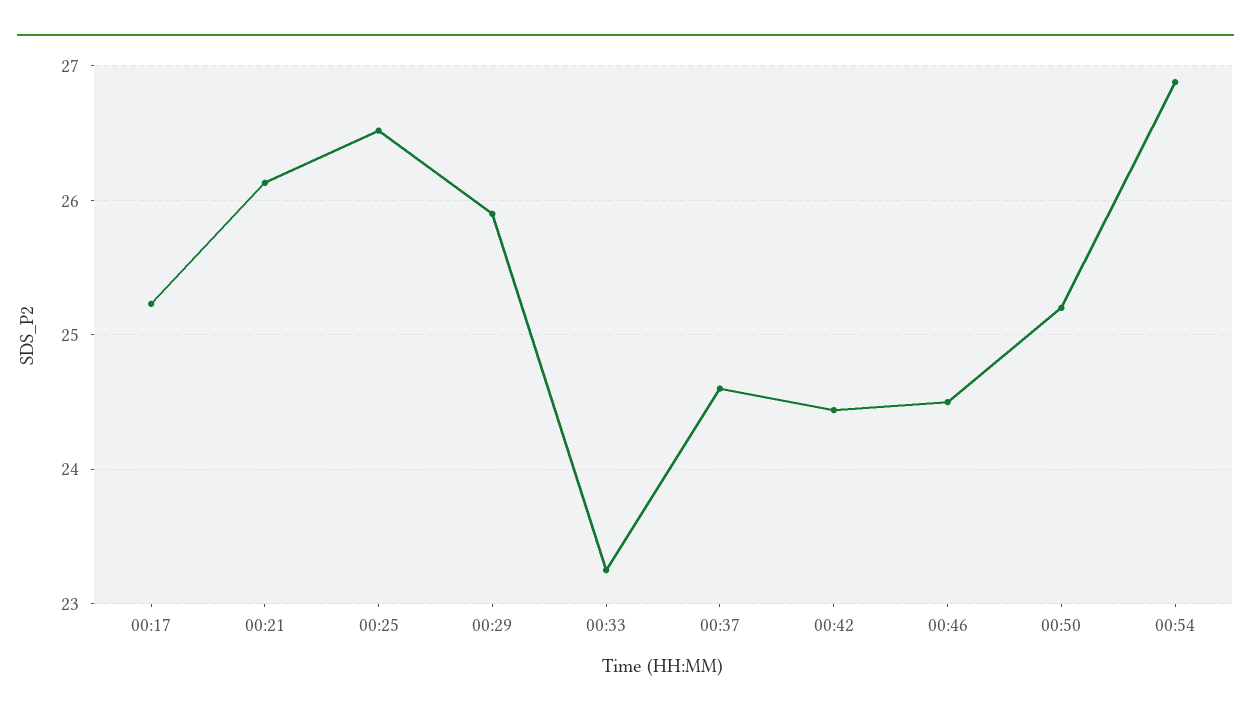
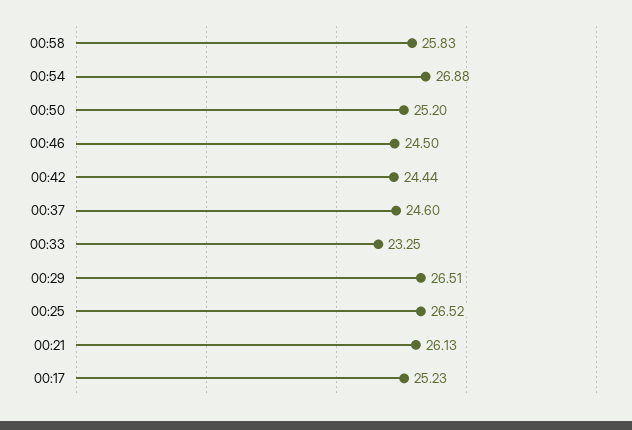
00:29: 25.9 -> 26.51
00:58: none -> 25.83

